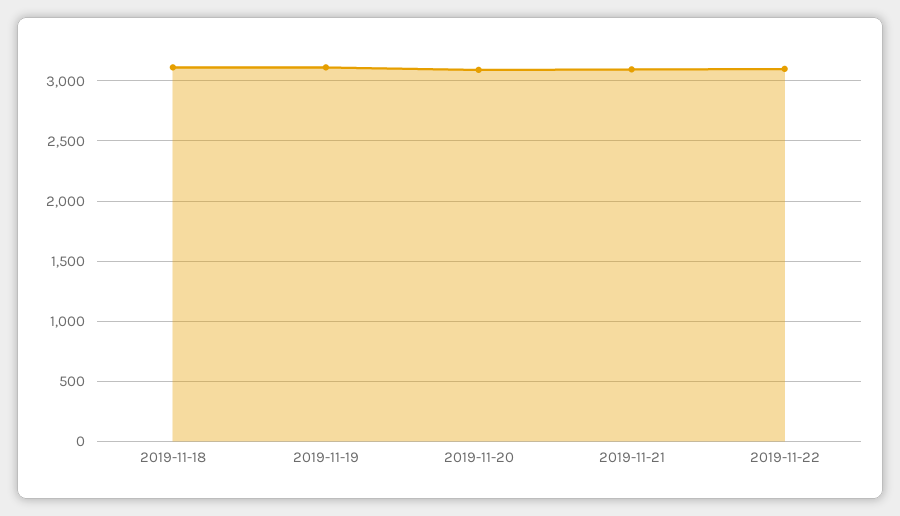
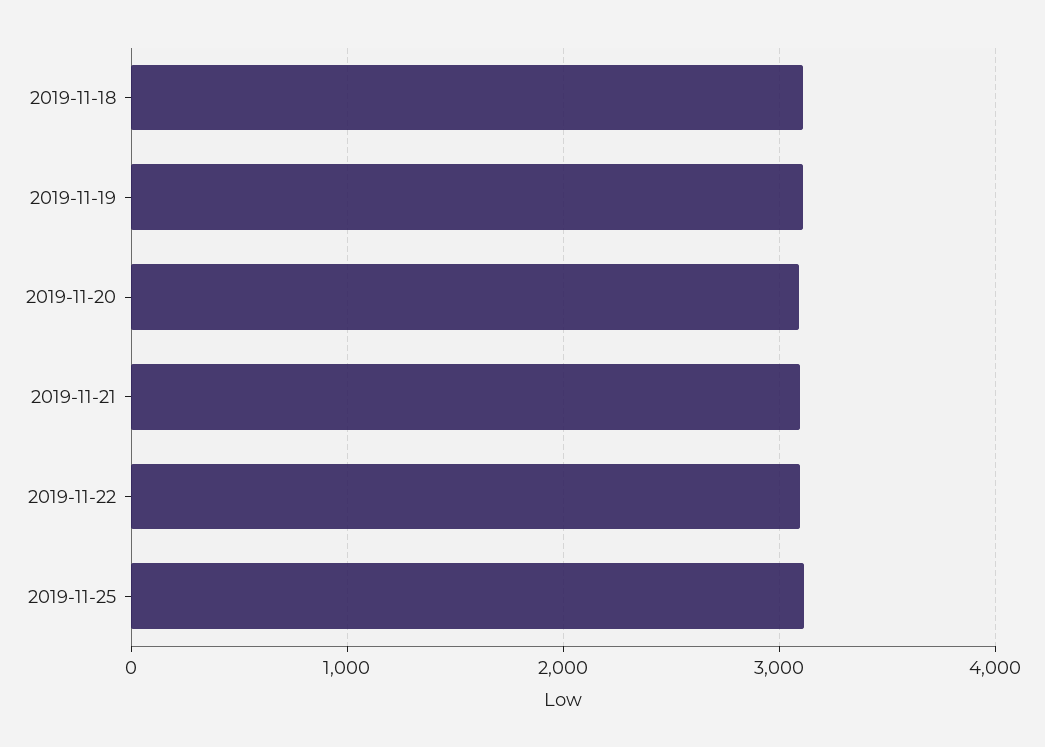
2019-11-25: none -> 3100

